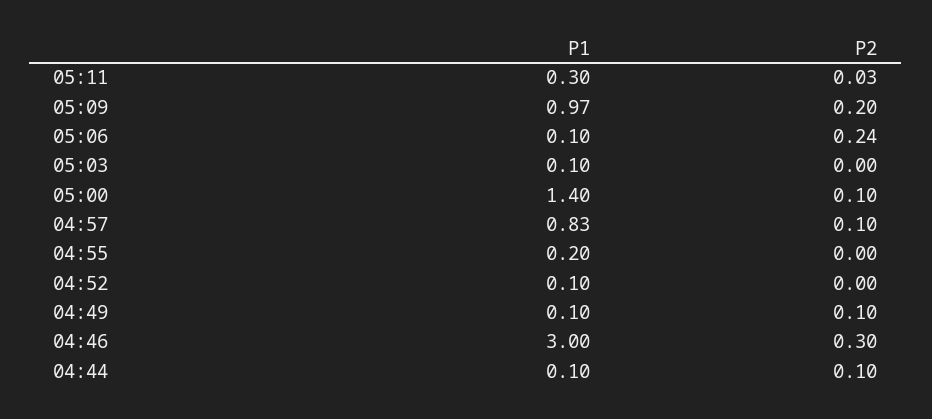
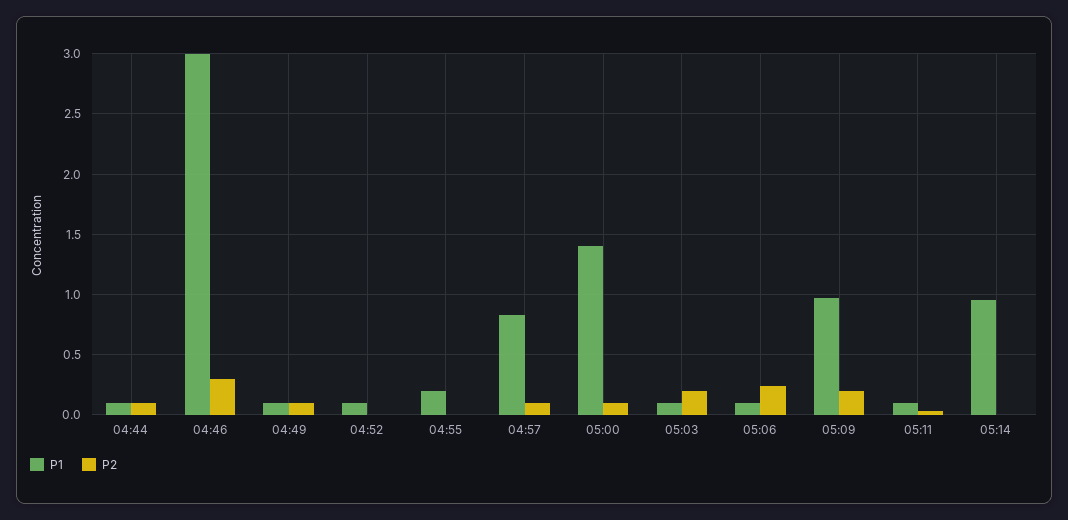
P1, 05:11: 0.3 -> 0.1
P2, 05:03: 0 -> 0.2
P1, 05:14: none -> 0.95
P2, 05:14: none -> 0

